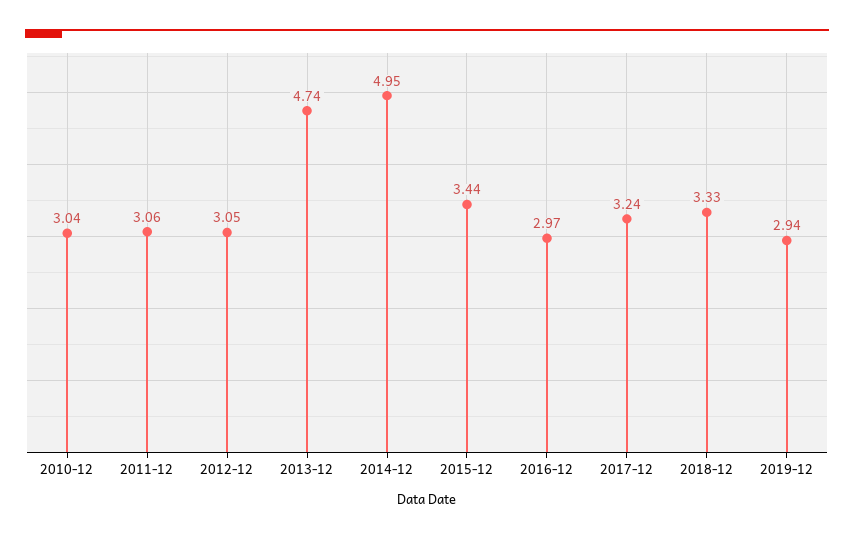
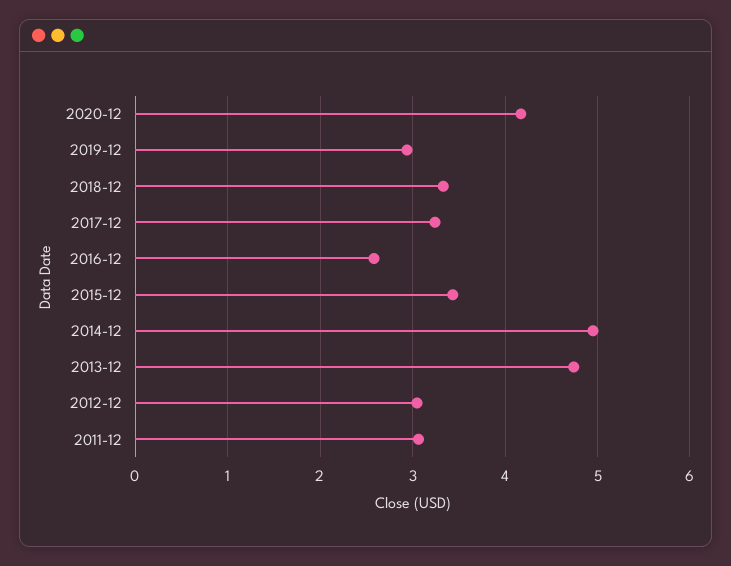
2010-12: 3.04 -> none
2016-12: 2.97 -> 2.6
2020-12: none -> 4.2

